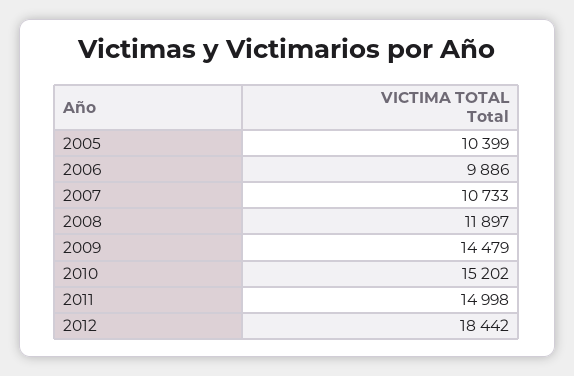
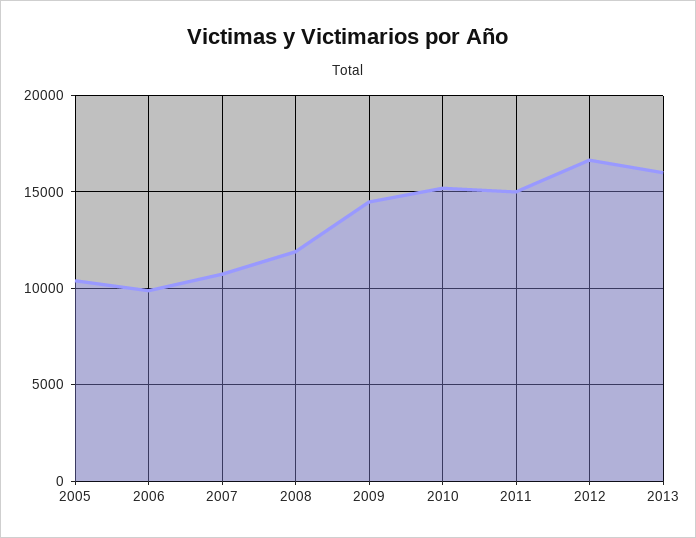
2012: 18442 -> 16500
2013: none -> 16000

